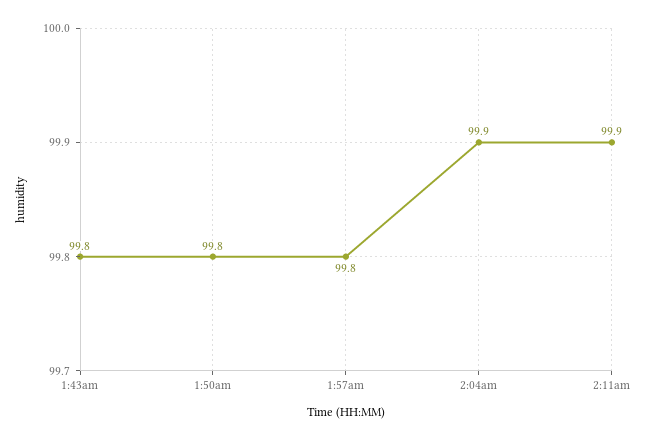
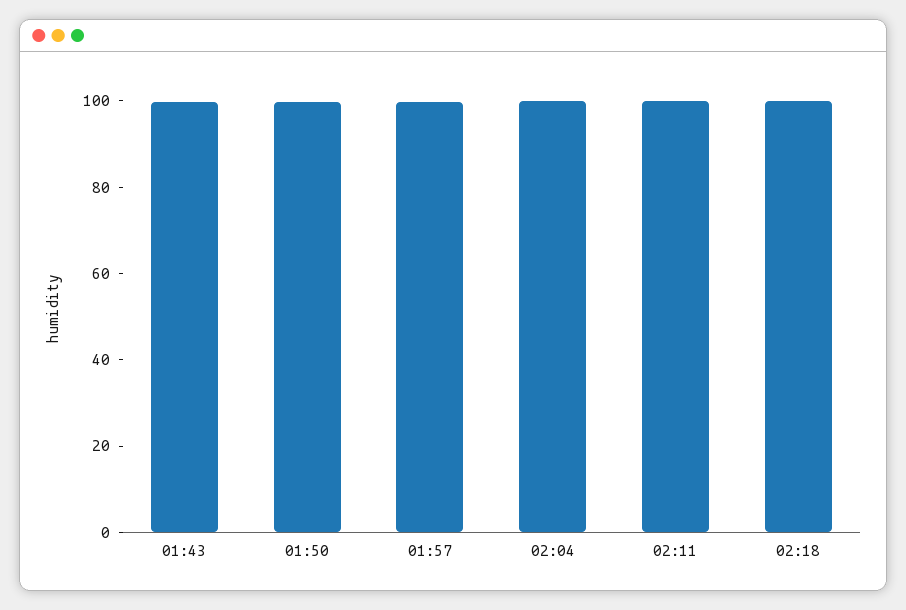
02:18: none -> 100

